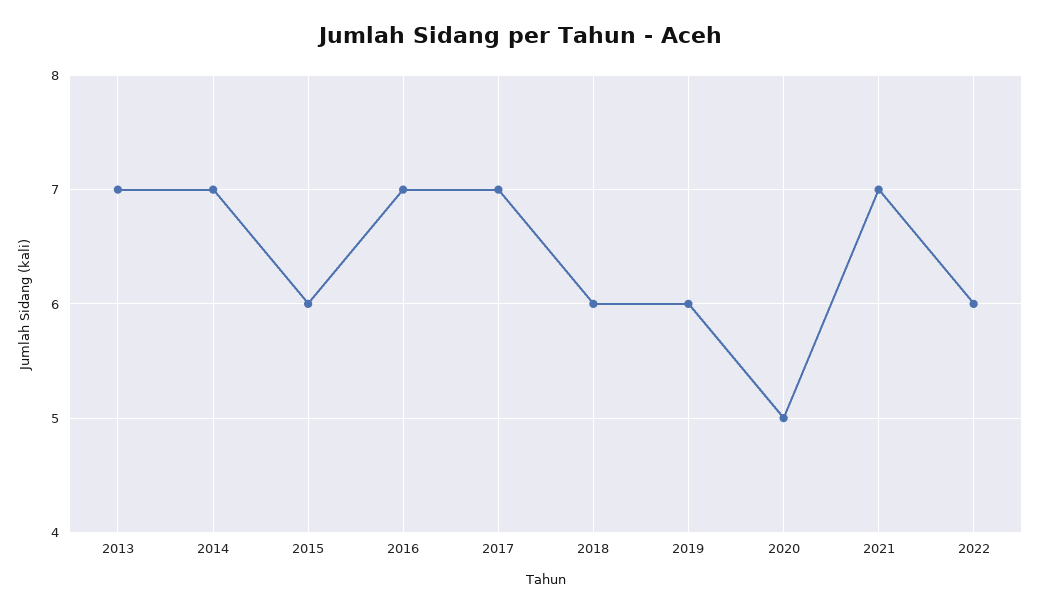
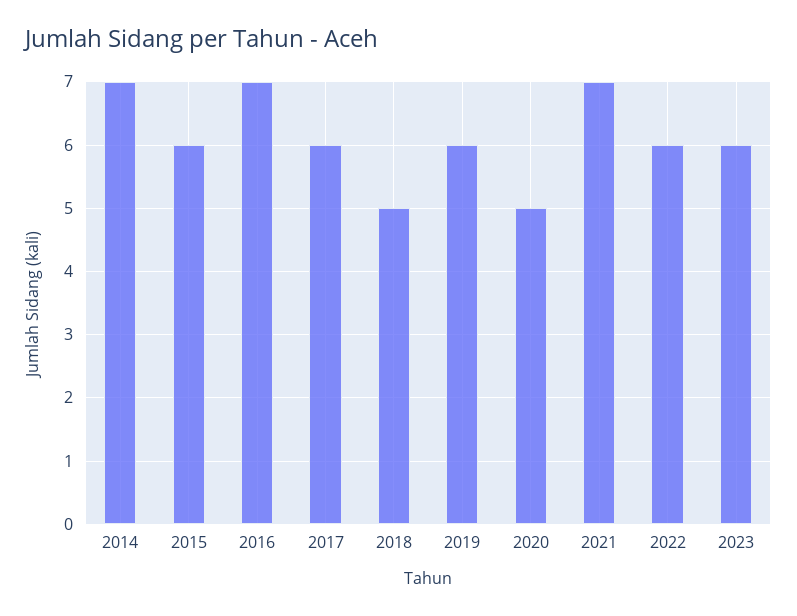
2013: 7 -> none
2017: 7 -> 6
2018: 6 -> 5
2023: none -> 6

